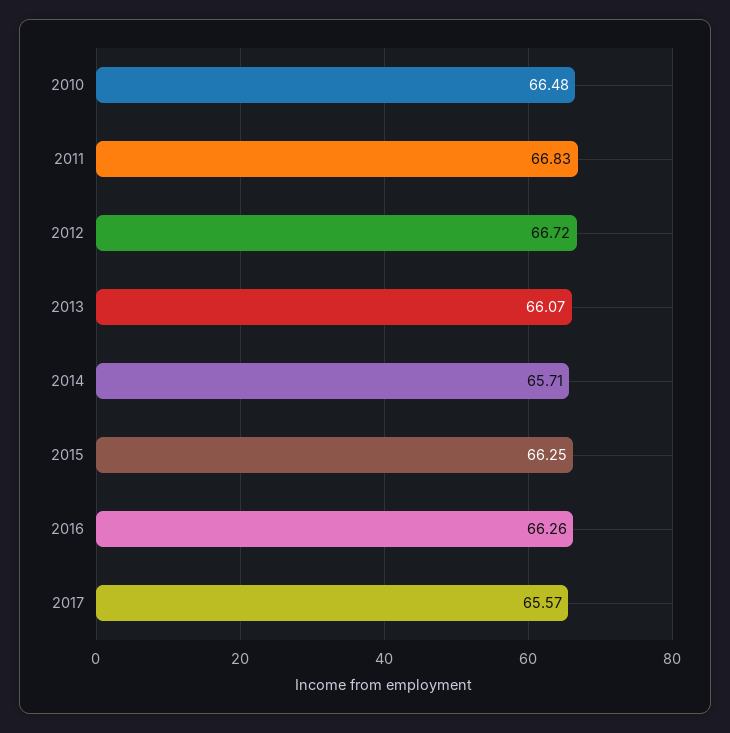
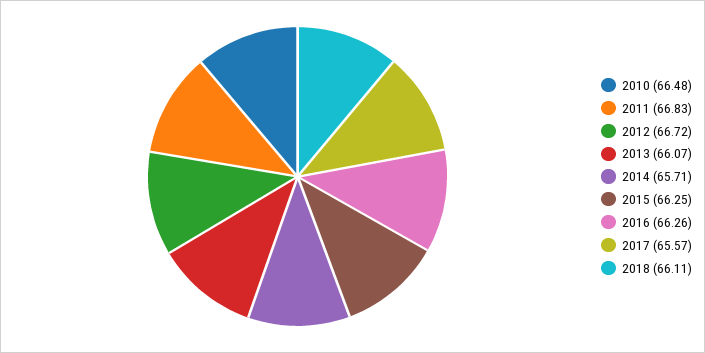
2018: none -> 66.11

